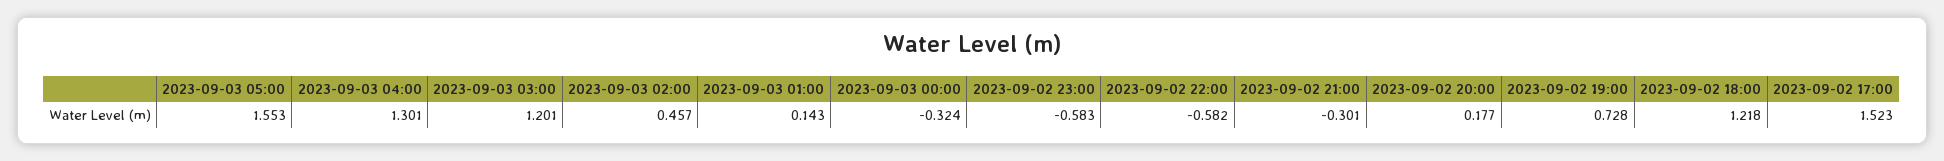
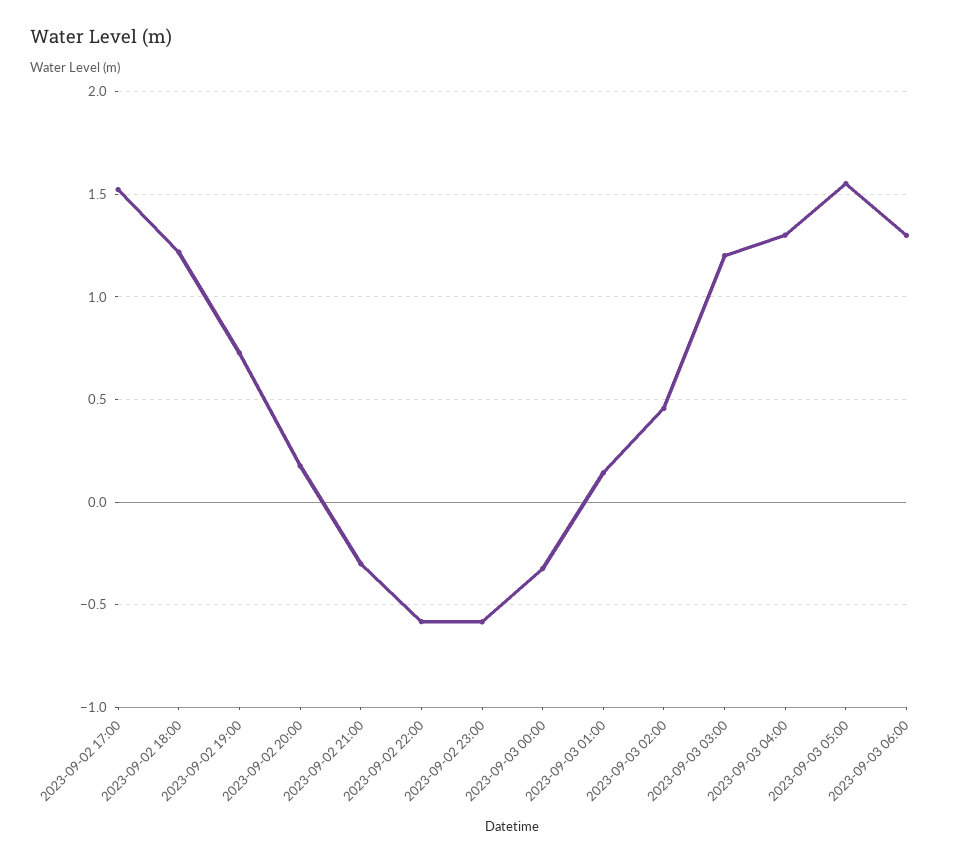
2023-09-03 06:00: none -> 1.3

